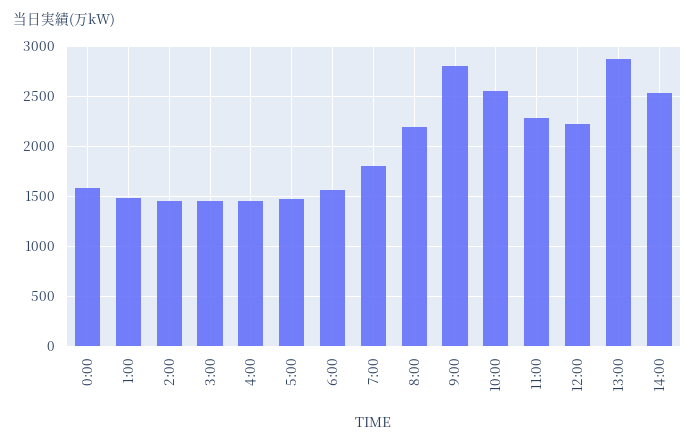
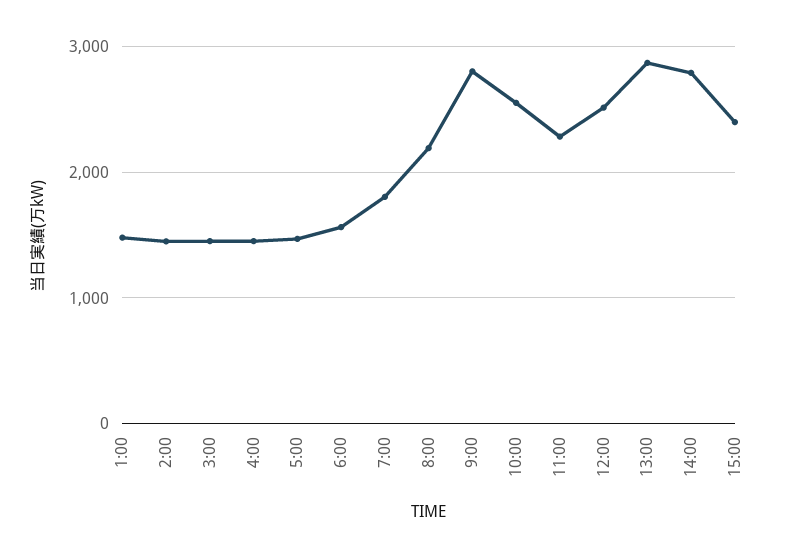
0:00: 1600 -> none
12:00: 2200 -> 2500
14:00: 2500 -> 2800
15:00: none -> 2400

